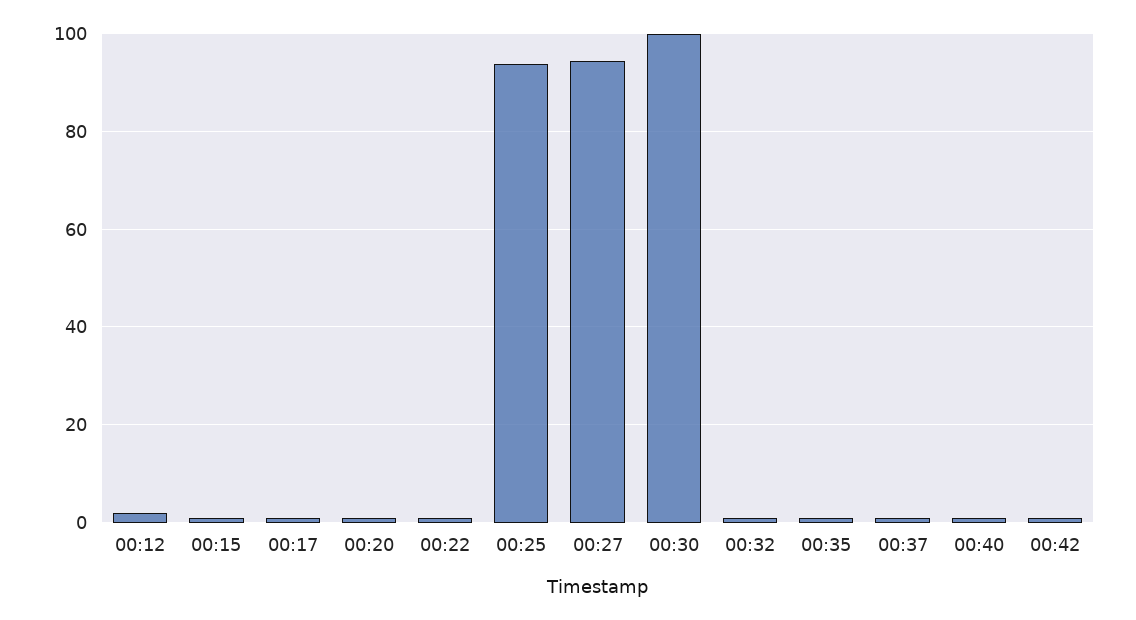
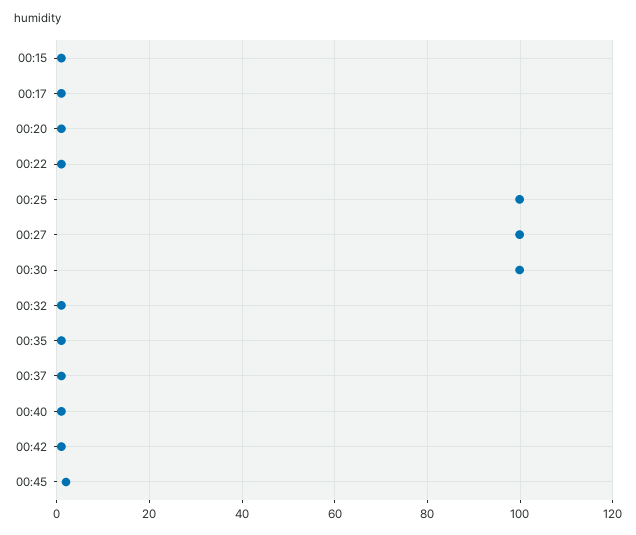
00:12: 2 -> none
00:25: 94 -> 100
00:27: 94 -> 100
00:45: none -> 2

